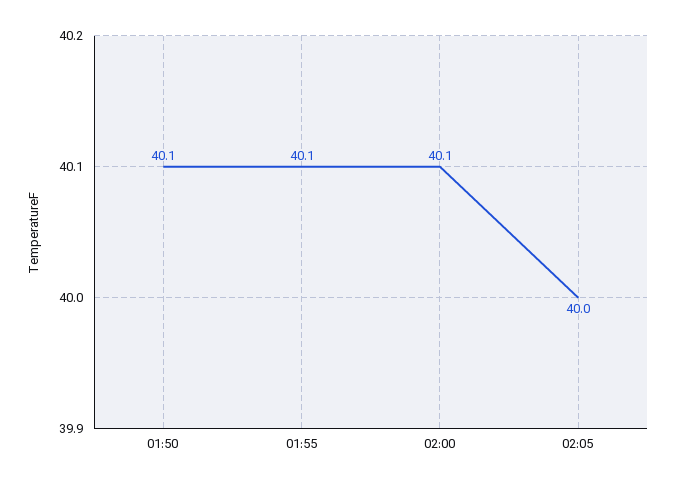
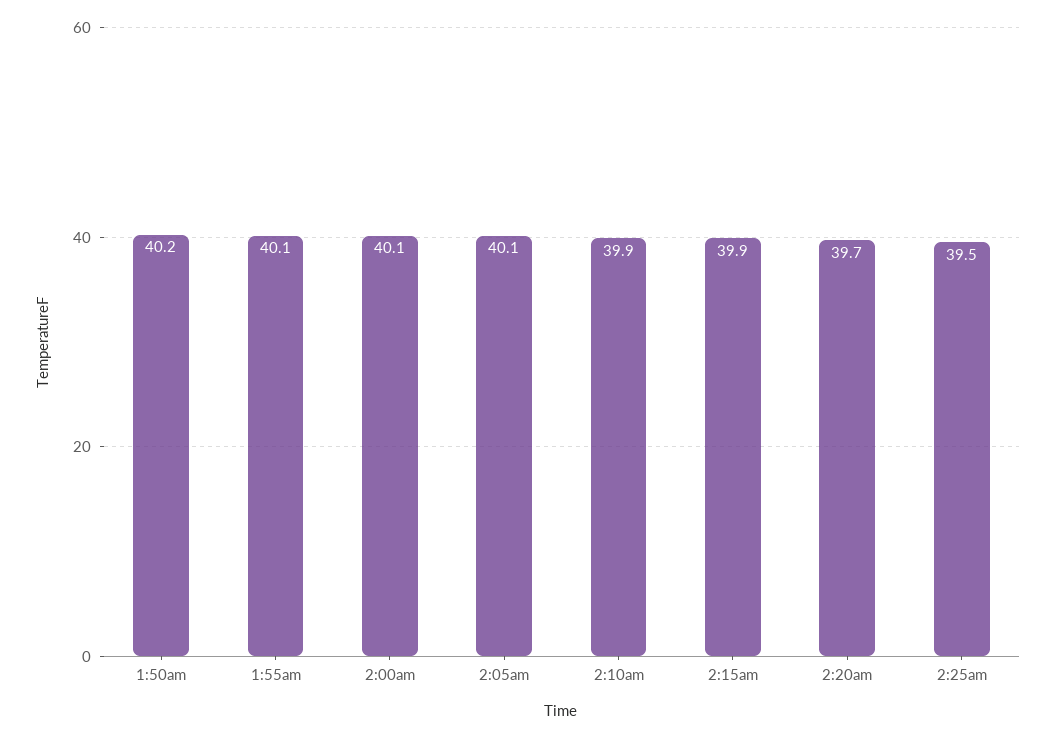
01:50: 40.1 -> 40.2
02:05: 40 -> 40.1
2:10am: none -> 39.9
2:15am: none -> 39.9
2:20am: none -> 39.7
2:25am: none -> 39.5

